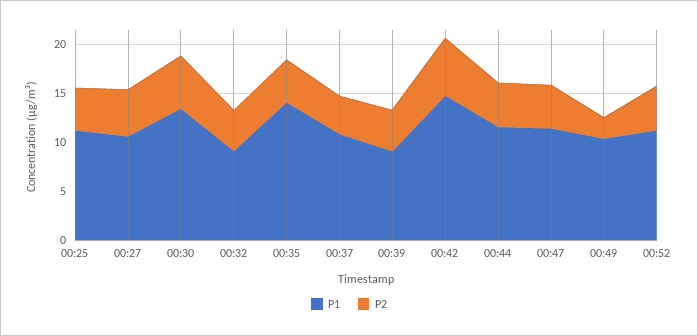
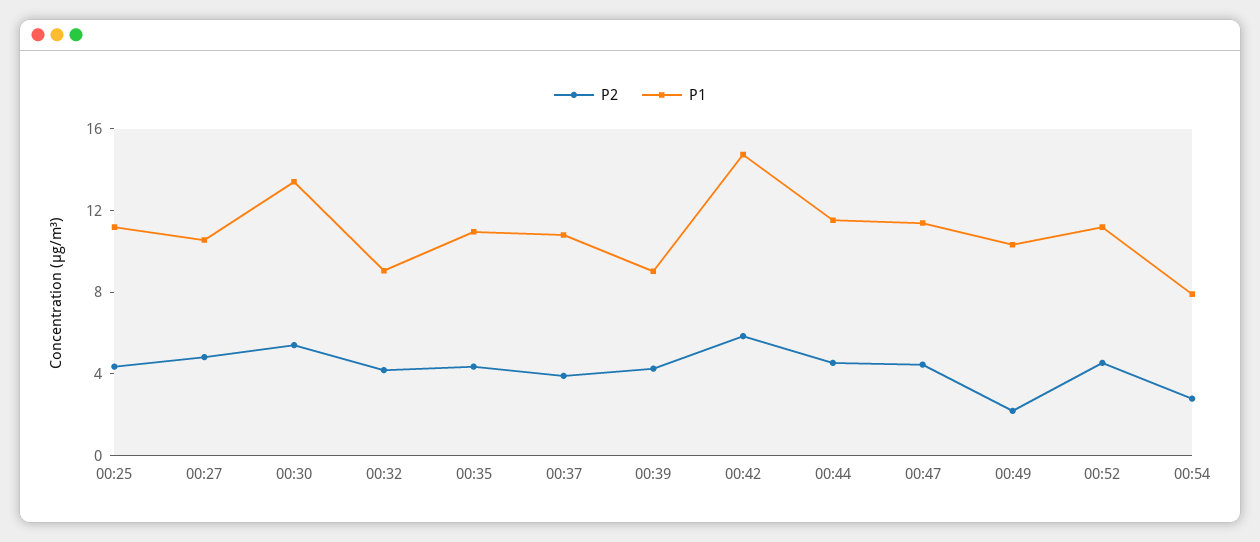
P1, 00:35: 14 -> 11
P2, 00:54: none -> 3
P1, 00:54: none -> 8

